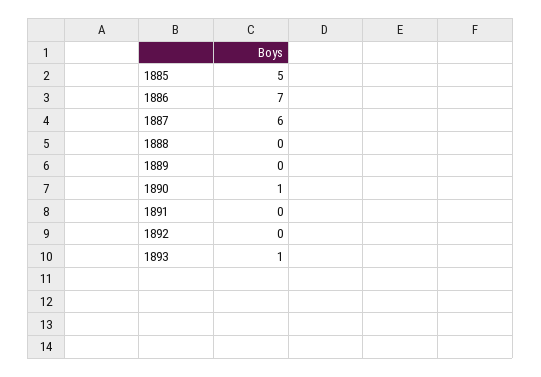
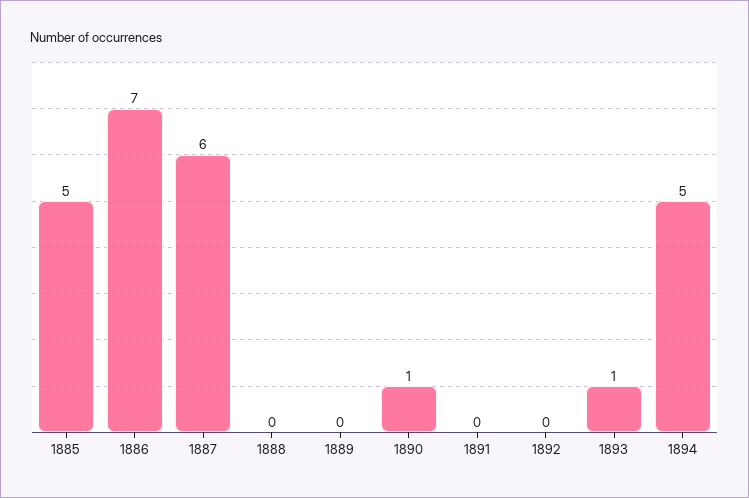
1894: none -> 5

